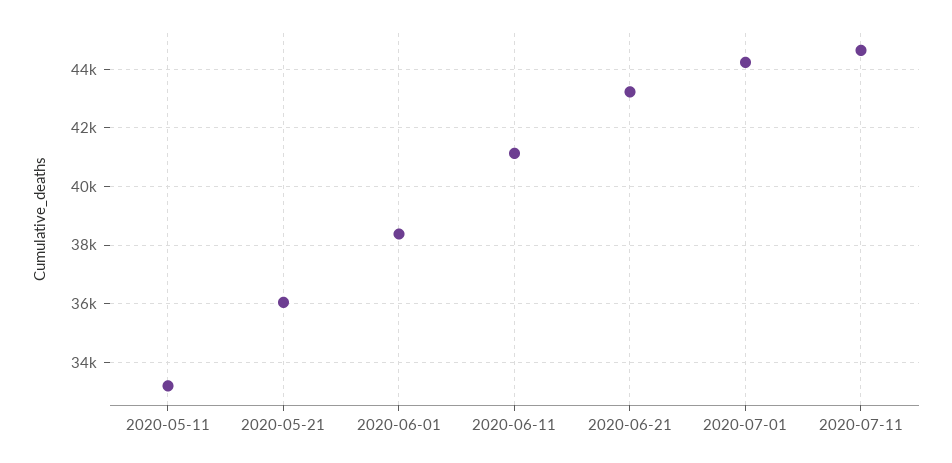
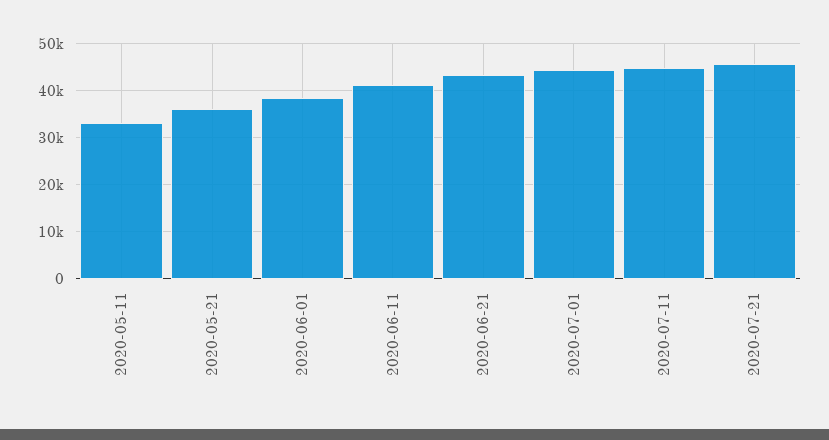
2020-07-21: none -> 46000

